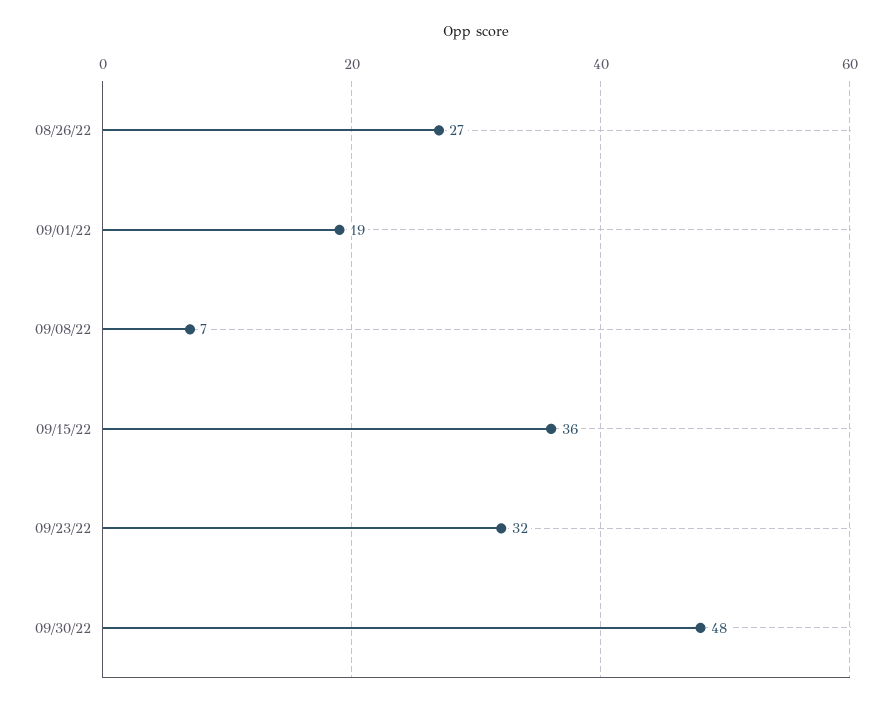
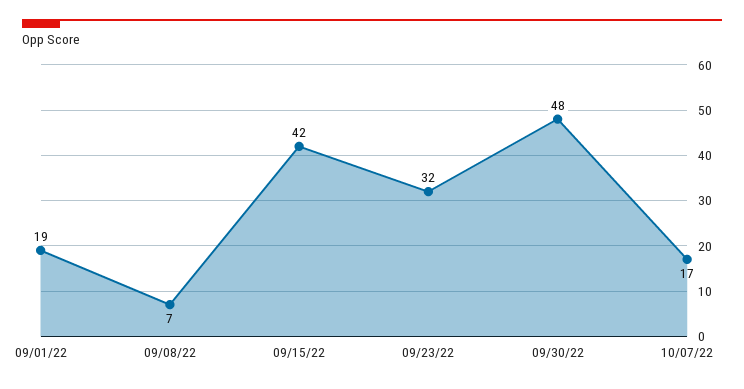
08/26/22: 27 -> none
09/15/22: 36 -> 42
10/07/22: none -> 17

